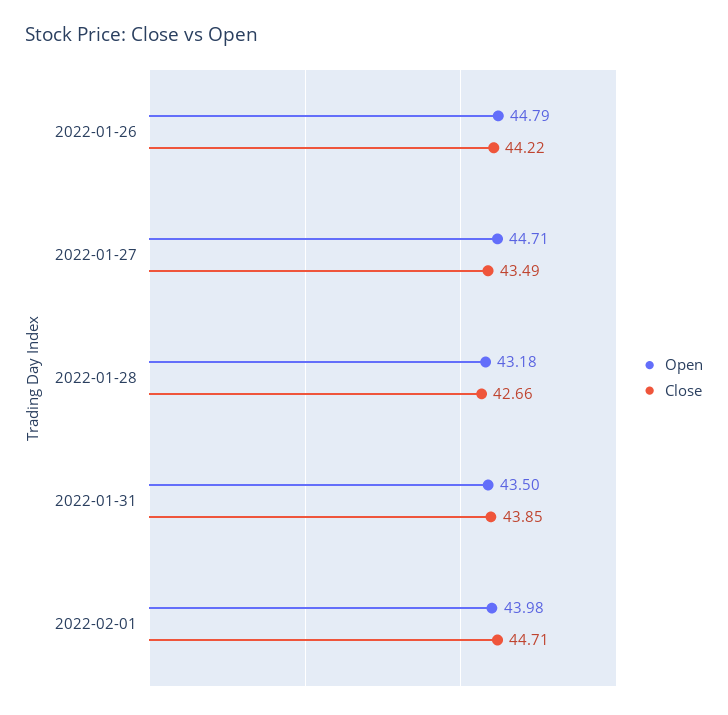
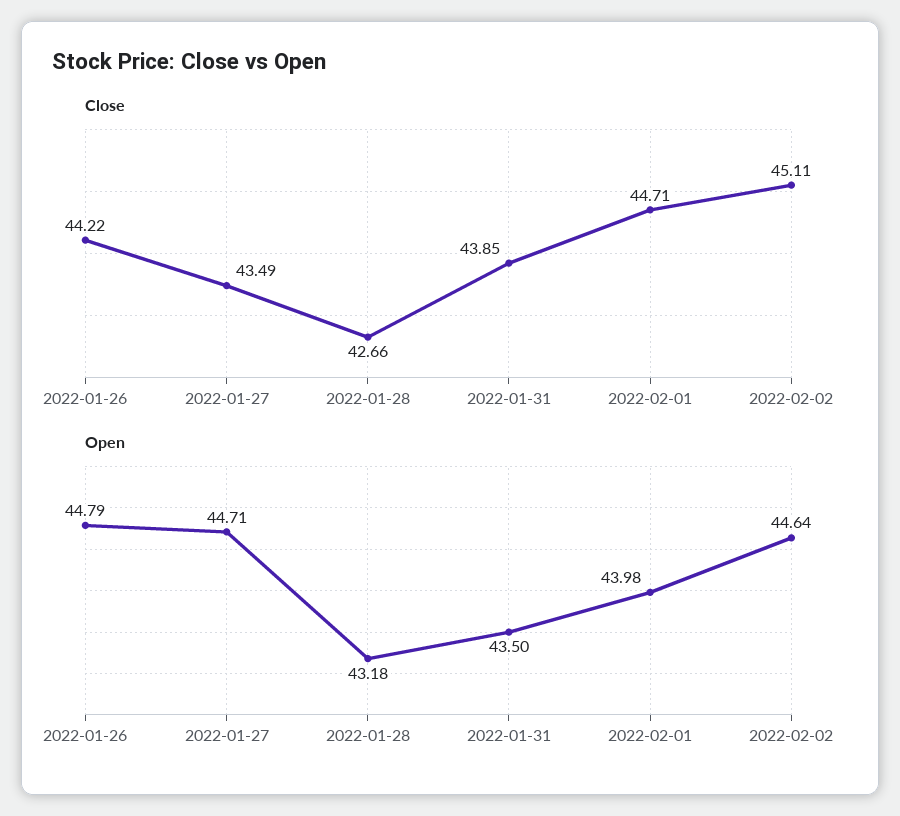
Close, 2022-02-02: none -> 45.11
Open, 2022-02-02: none -> 44.64

